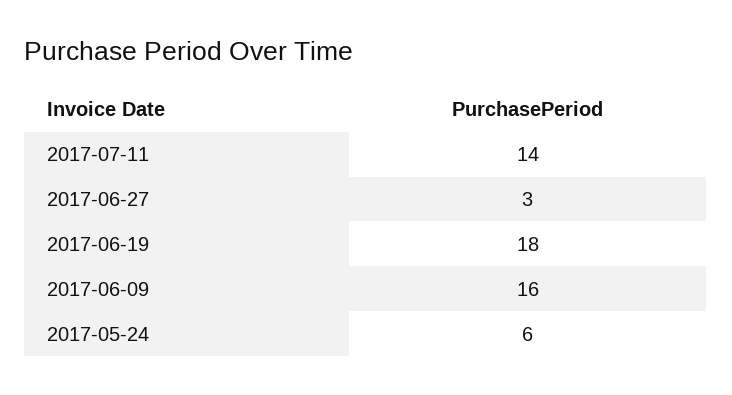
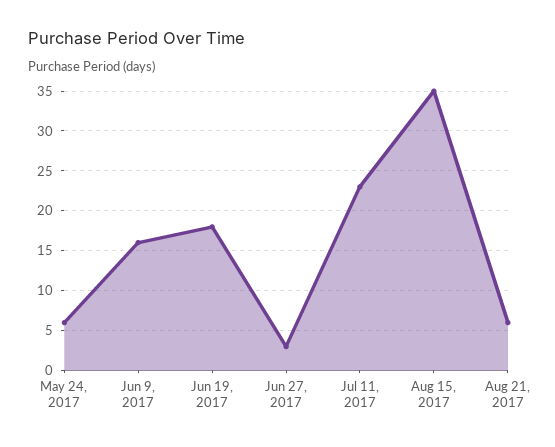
2017-07-11: 14 -> 23
Aug 15, 2017: none -> 35
Aug 21, 2017: none -> 6

